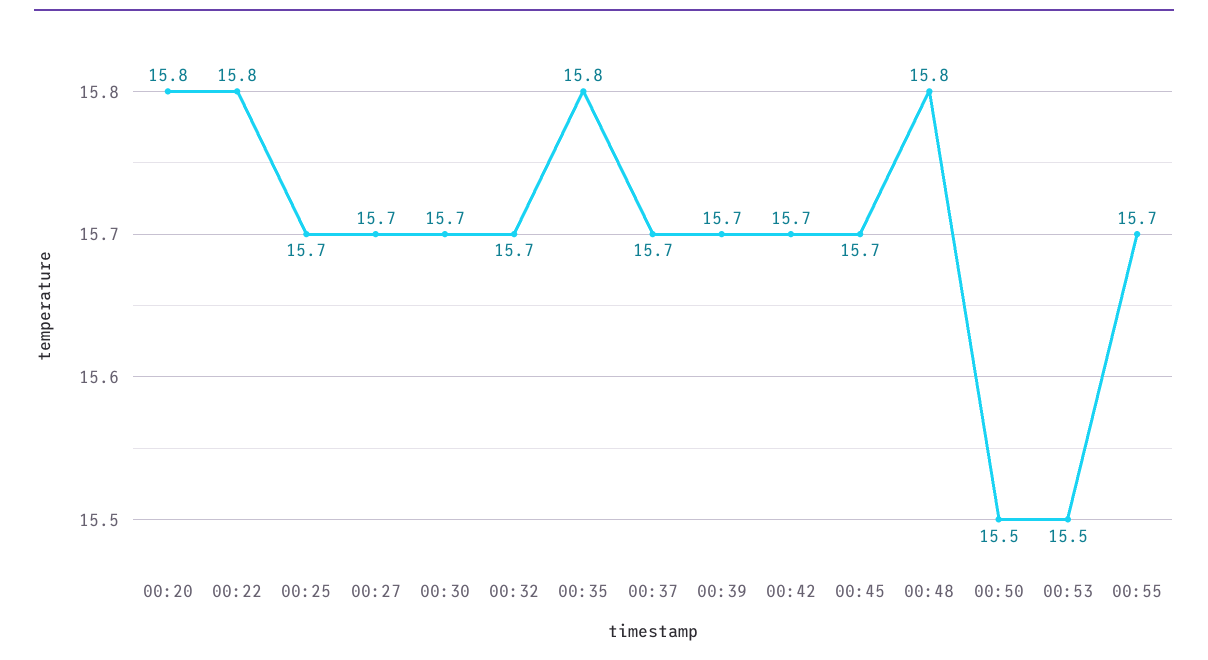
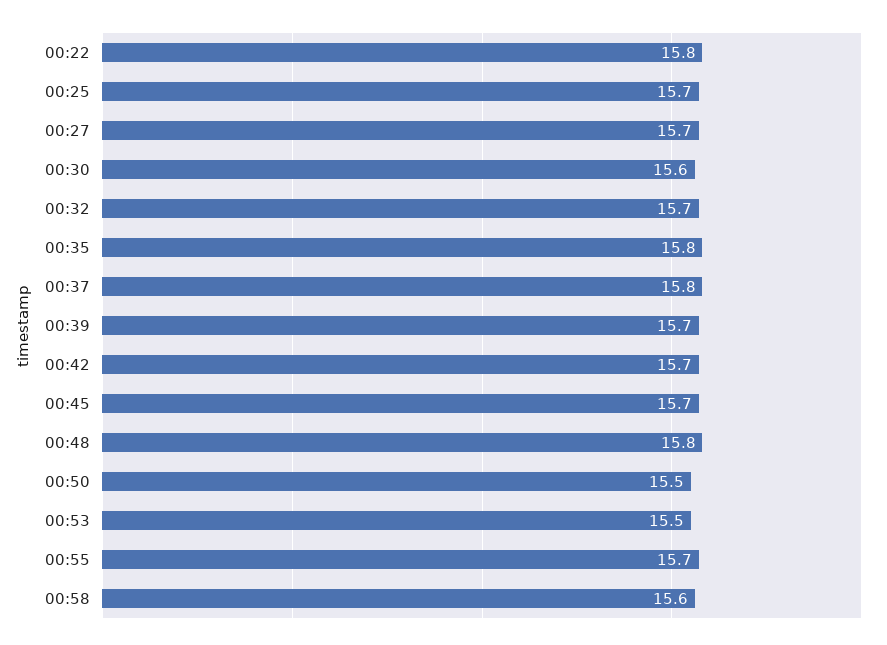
00:20: 15.8 -> none
00:30: 15.7 -> 15.6
00:37: 15.7 -> 15.8
00:58: none -> 15.6

